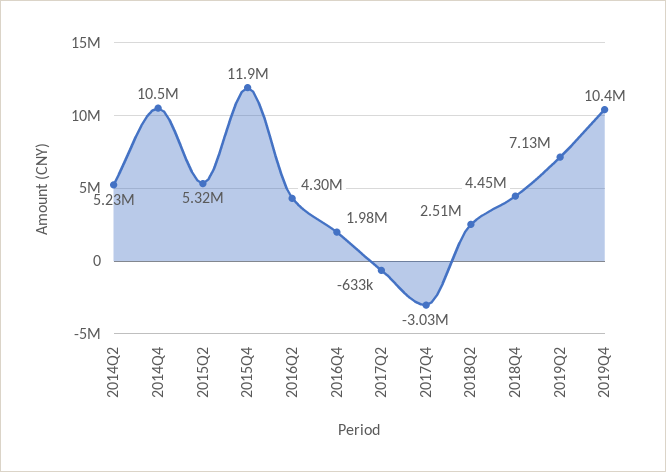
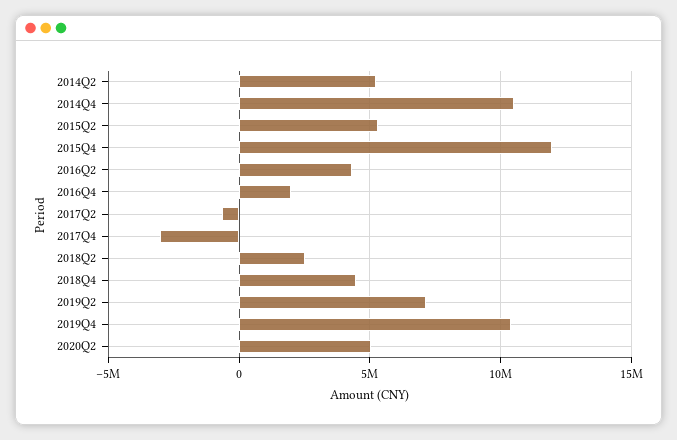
2020Q2: none -> 5000000

